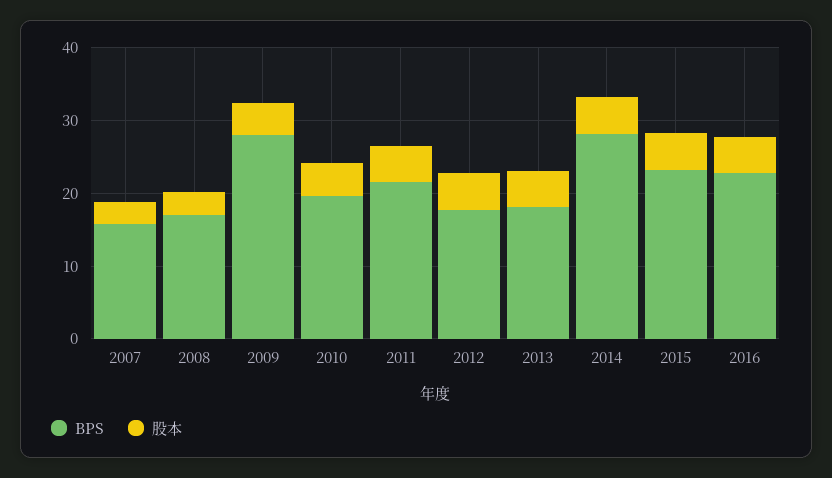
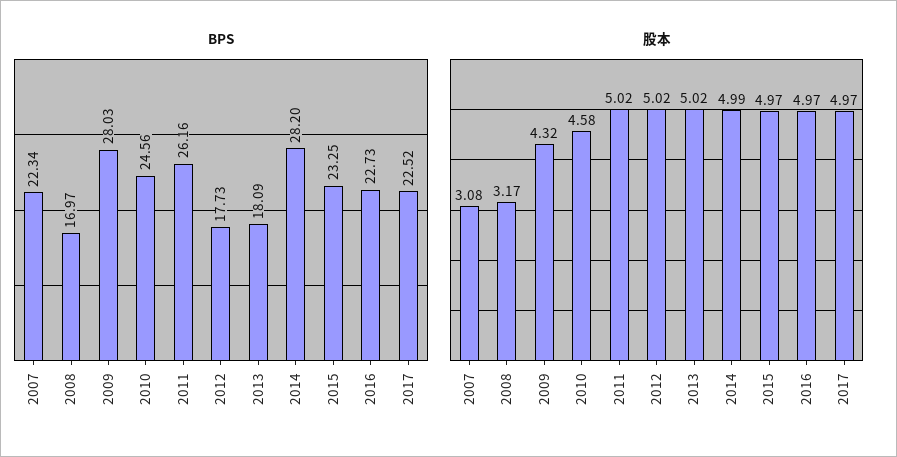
BPS, 2007: 16 -> 22.34
BPS, 2010: 20 -> 24.56
BPS, 2011: 22 -> 26.16
BPS, 2017: none -> 22.52
股本, 2017: none -> 4.97

